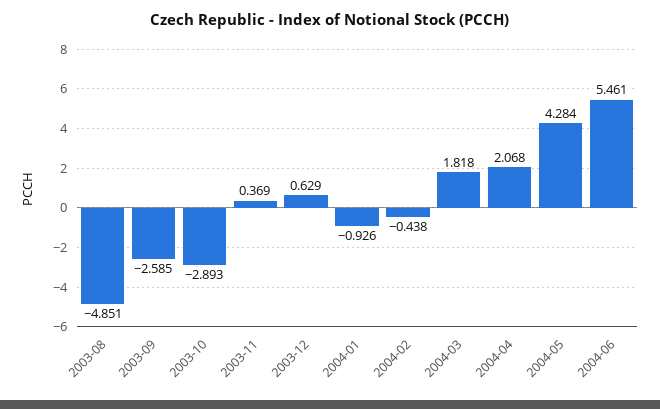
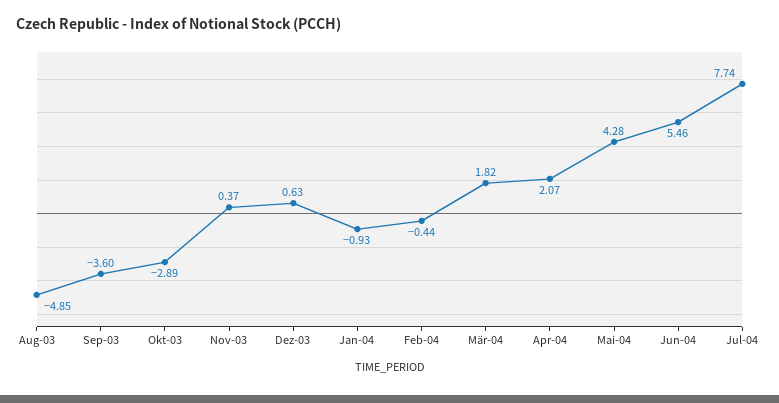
2003-09: -2.585 -> -3.6
Jul-04: none -> 7.74

